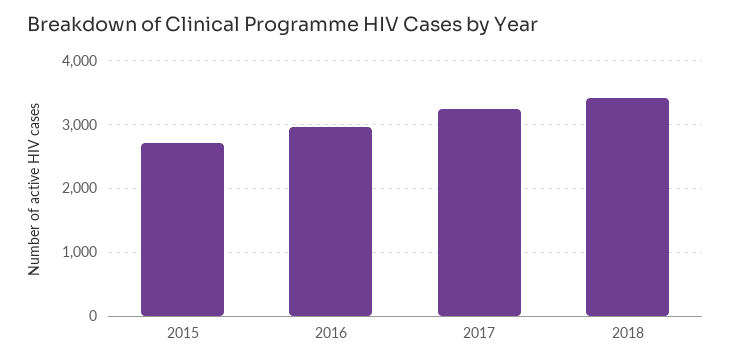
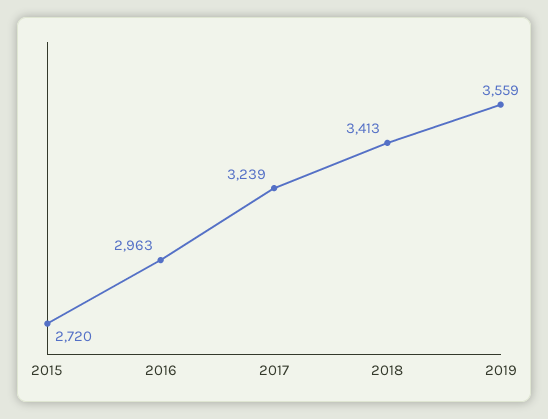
2019: none -> 3559

